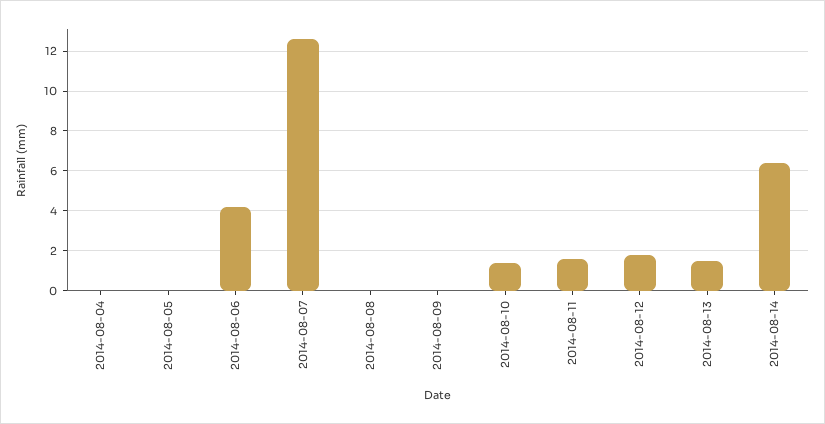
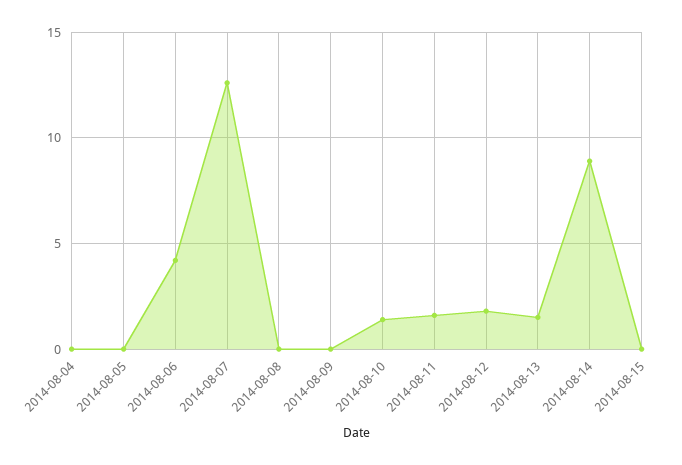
2014-08-14: 6.5 -> 9
2014-08-15: none -> 0

